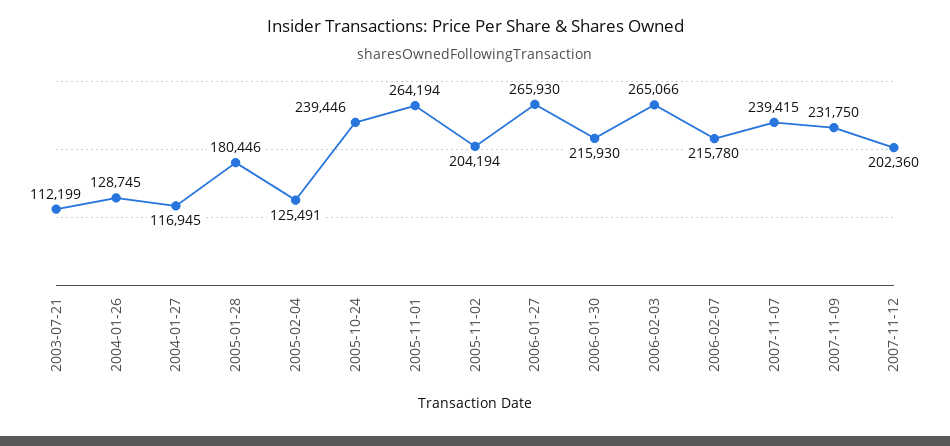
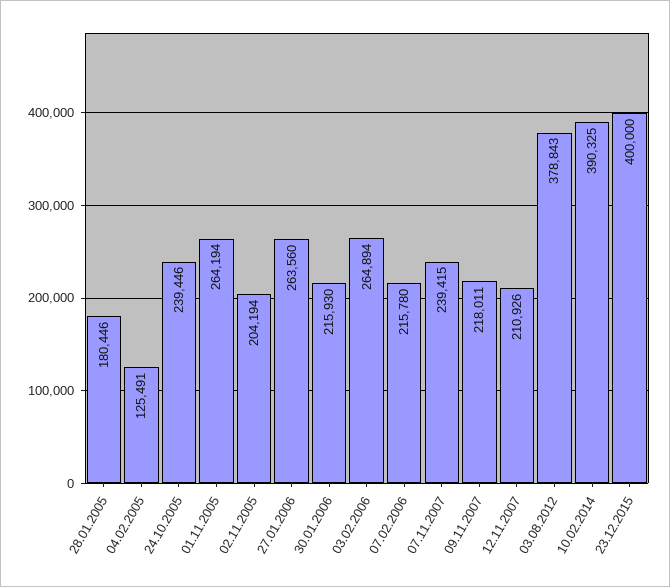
2003-07-21: 112199 -> none
2004-01-26: 128745 -> none
2004-01-27: 116945 -> none
2006-01-27: 265930 -> 263560
2006-02-03: 265066 -> 264894
2007-11-09: 231750 -> 218011
2007-11-12: 202360 -> 210926
03.08.2012: none -> 378843
10.02.2014: none -> 390325
23.12.2015: none -> 400000

